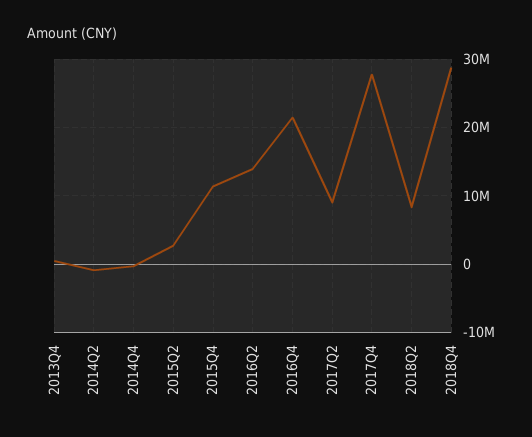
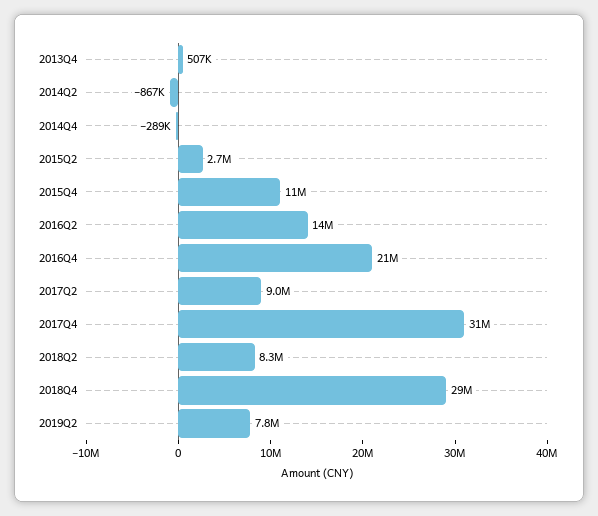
2017Q4: 28000000 -> 31000000
2019Q2: none -> 7800000

